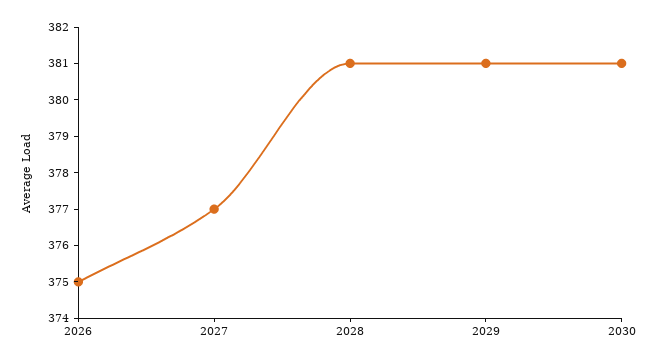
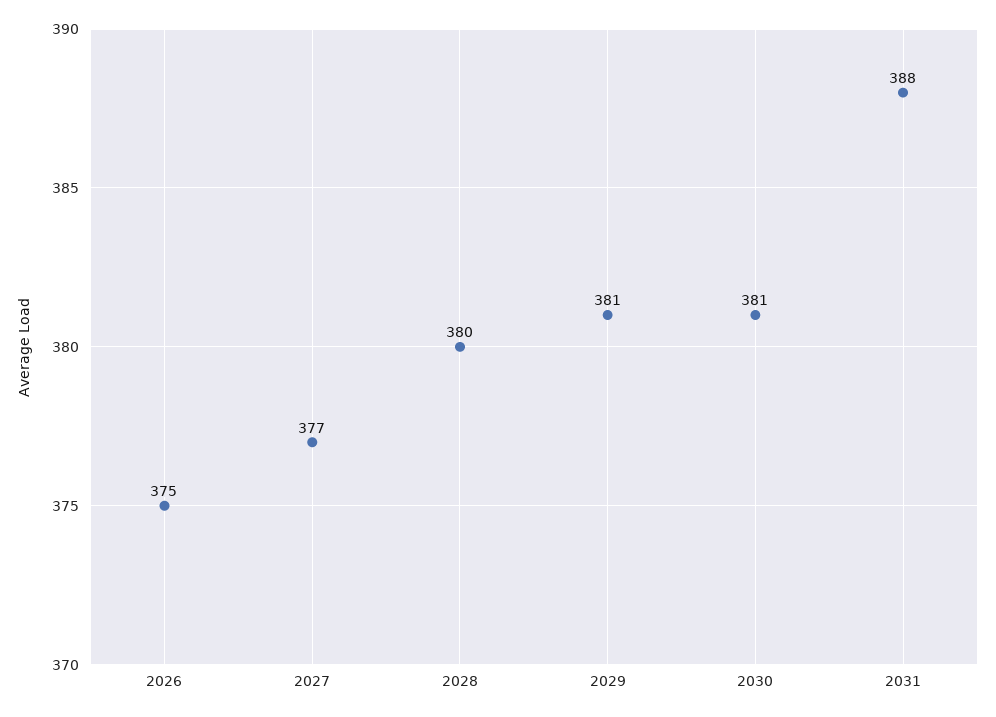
2028: 381 -> 380
2031: none -> 388

